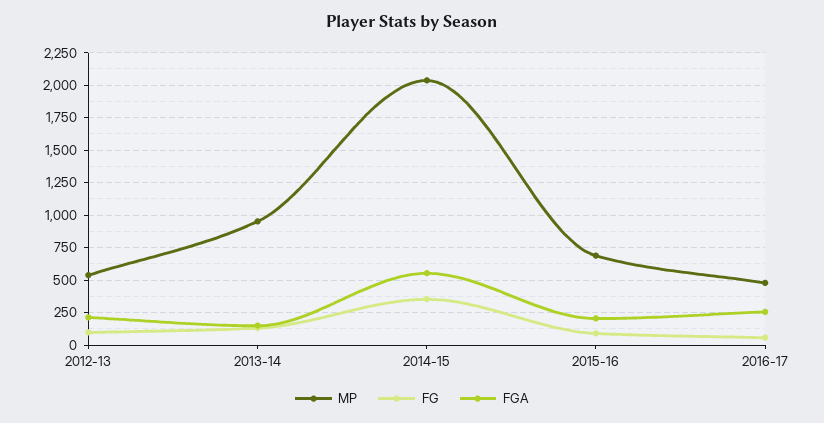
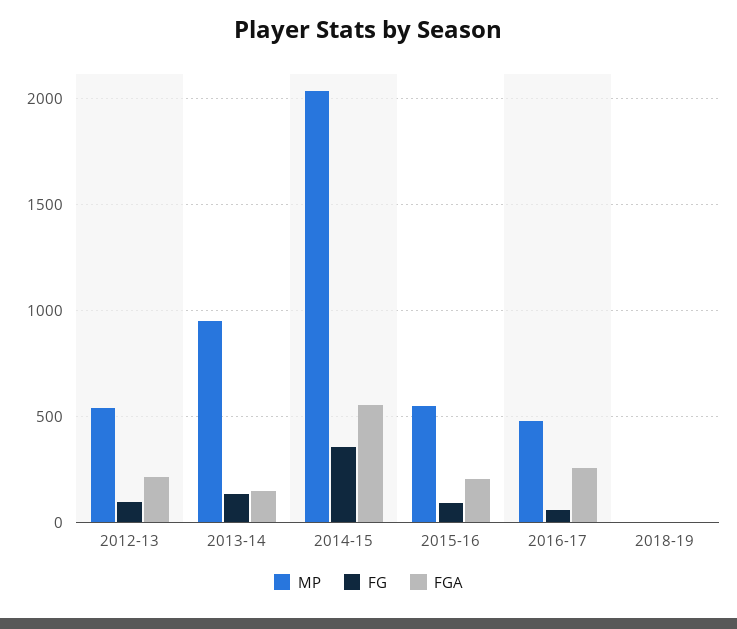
MP, 2015-16: 700 -> 550
MP, 2018-19: none -> 0
FG, 2018-19: none -> 0
FGA, 2018-19: none -> 0

